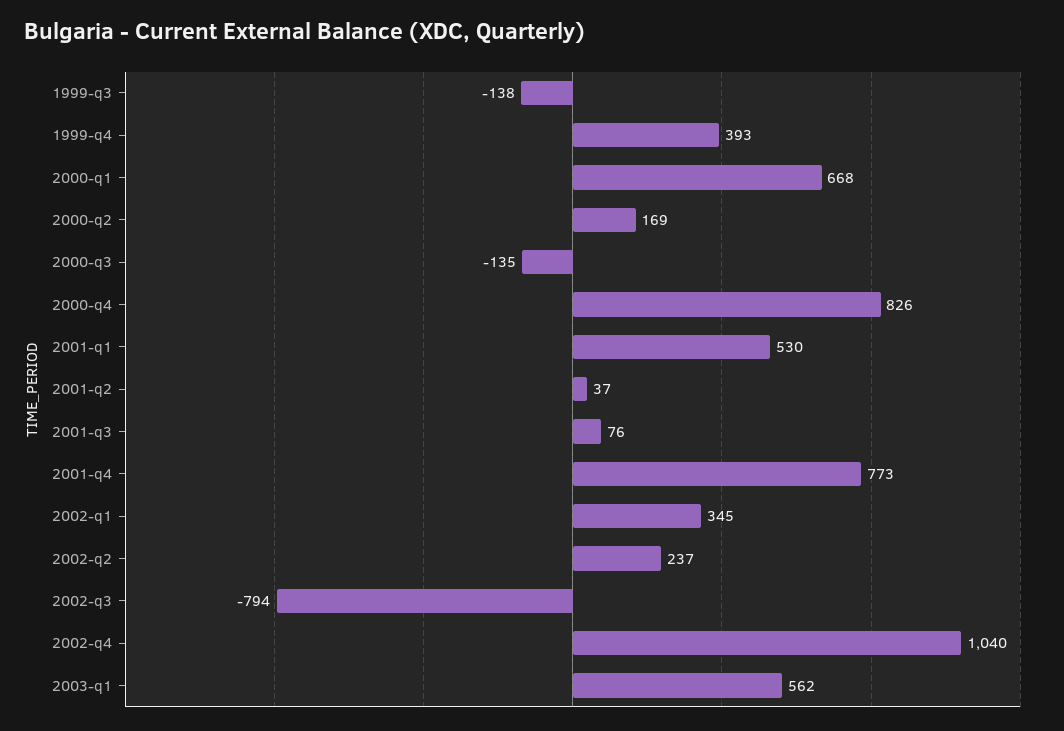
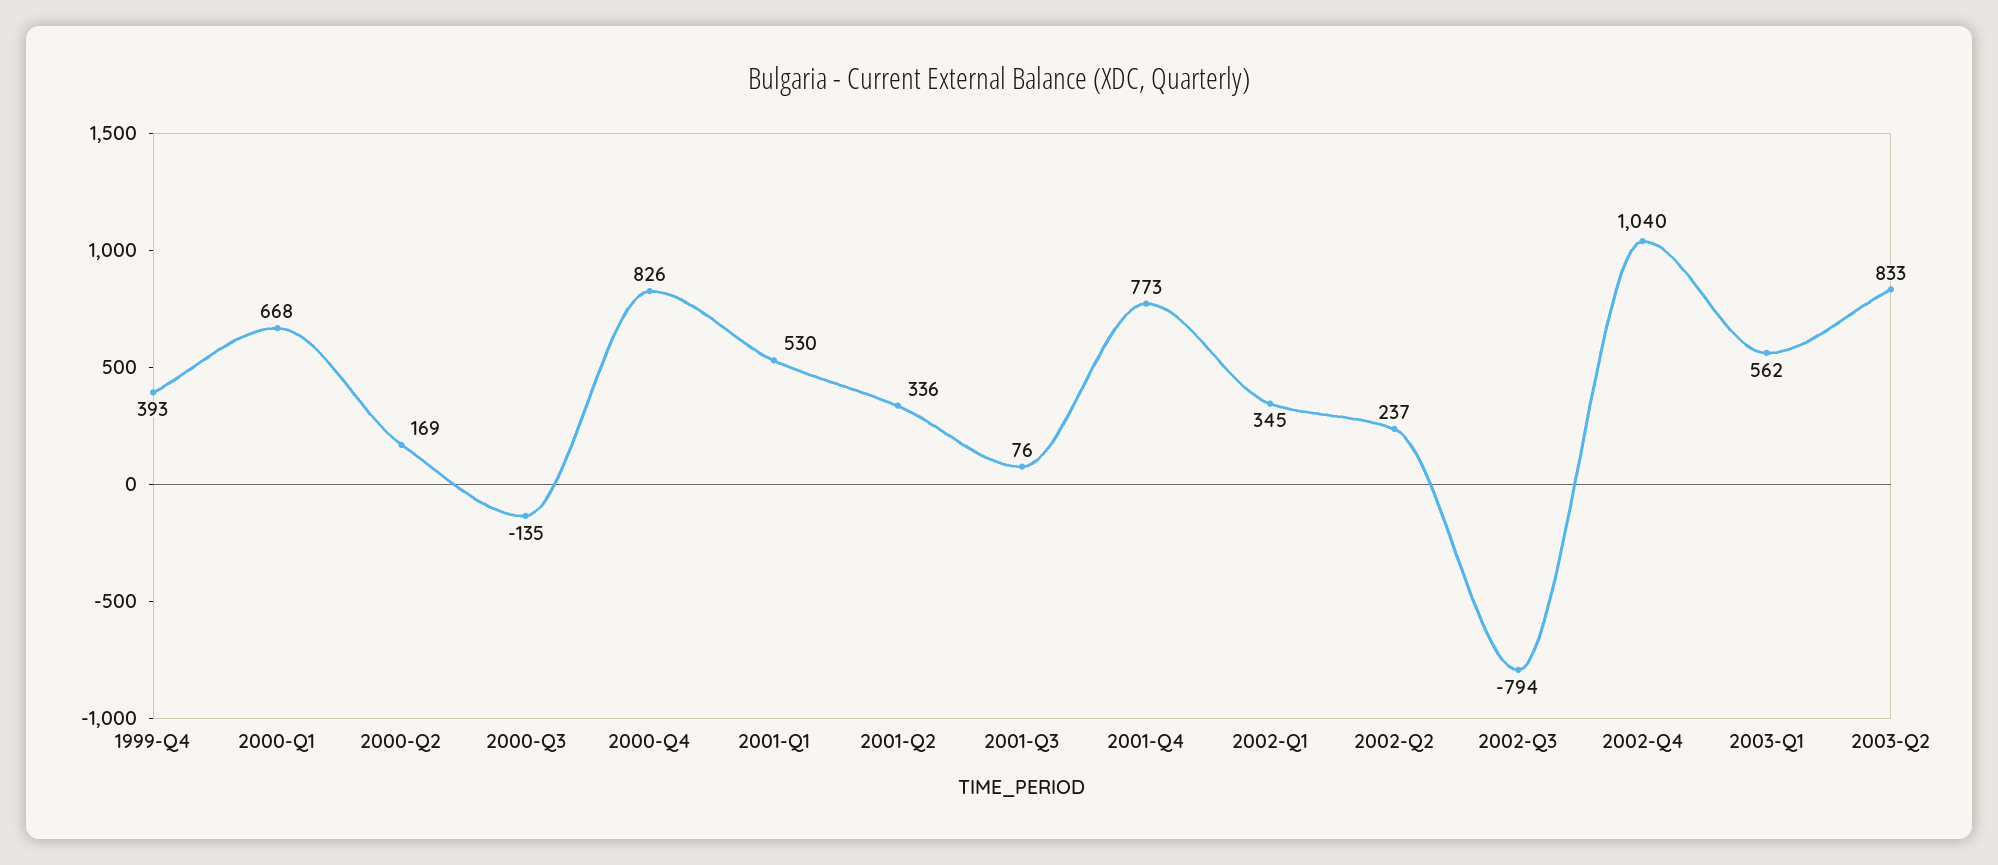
1999-q3: -138 -> none
2001-q2: 37 -> 336
2003-Q2: none -> 833

